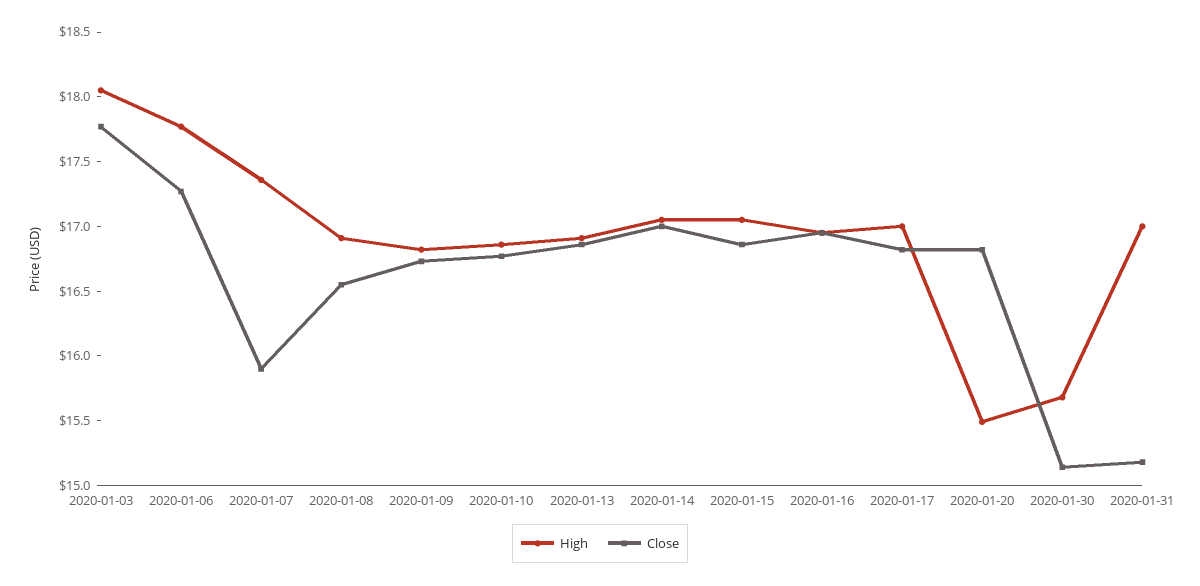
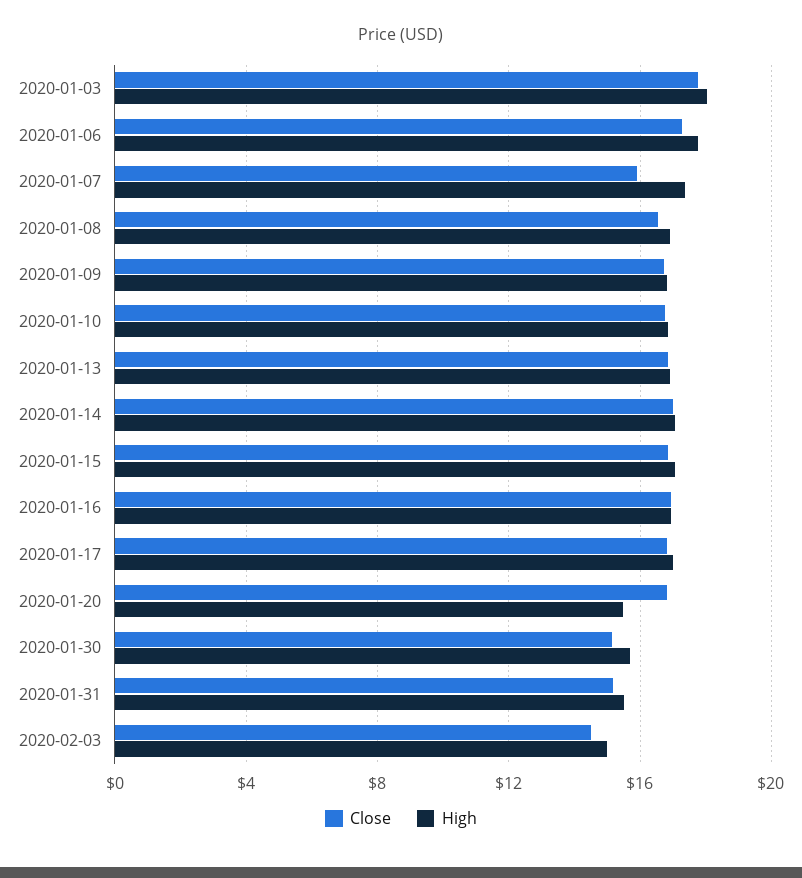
High, 2020-01-31: 17 -> 15.5
Close, 2020-02-03: none -> 14.5
High, 2020-02-03: none -> 15

